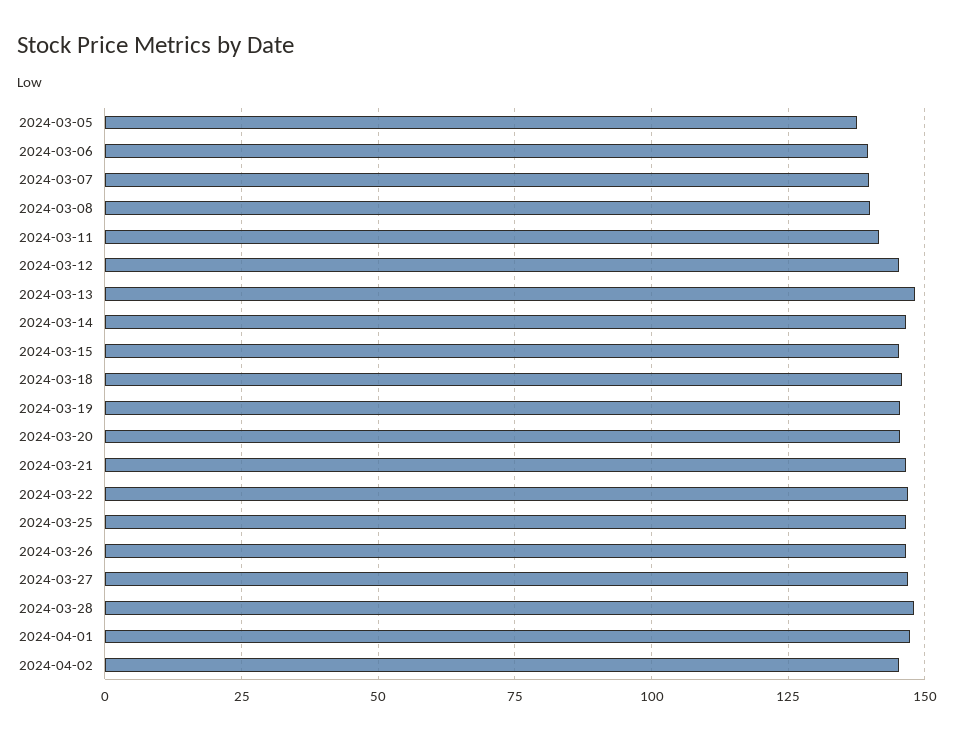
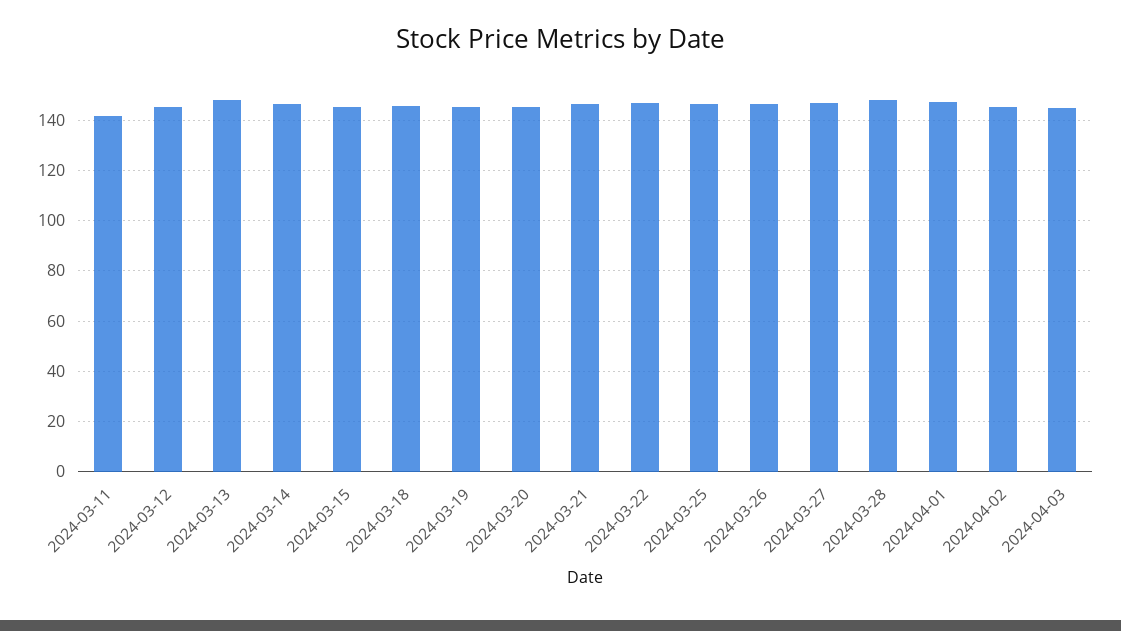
2024-03-05: 137.5 -> none
2024-03-06: 140 -> none
2024-03-07: 140 -> none
2024-03-08: 140 -> none
2024-04-03: none -> 145

